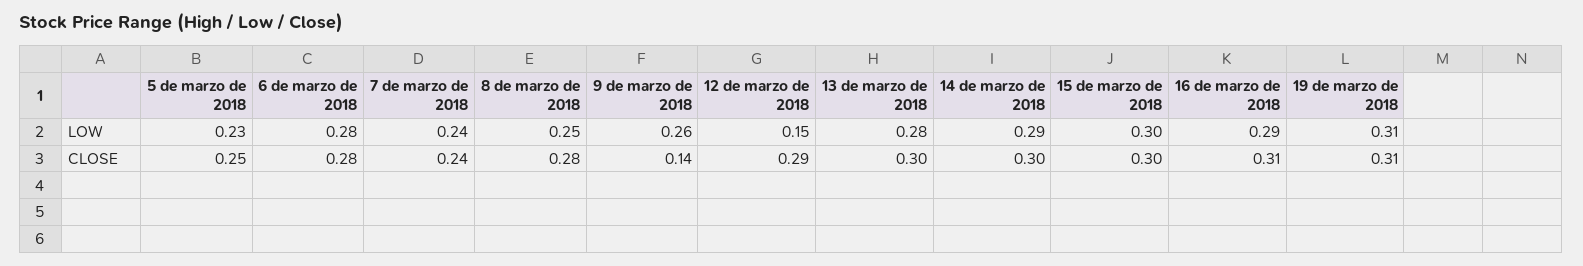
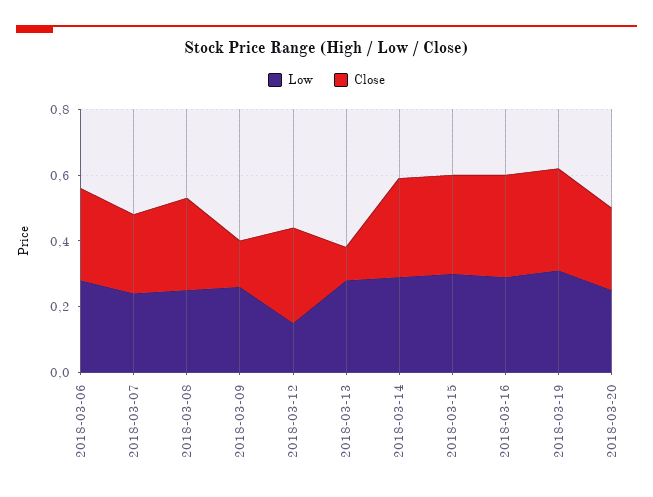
LOW, 5 de marzo de 2018: 0.23 -> none
CLOSE, 5 de marzo de 2018: 0.25 -> none
CLOSE, 13 de marzo de 2018: 0.3 -> 0.1
LOW, 2018-03-20: none -> 0.25
CLOSE, 2018-03-20: none -> 0.25

